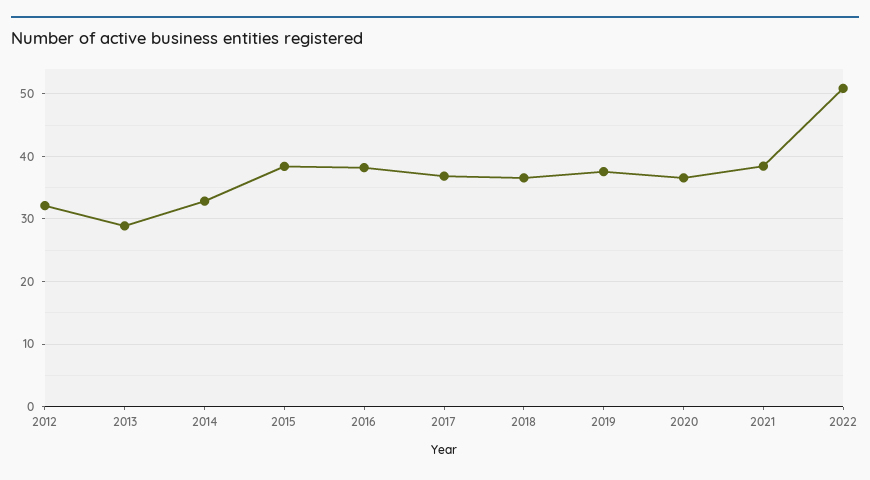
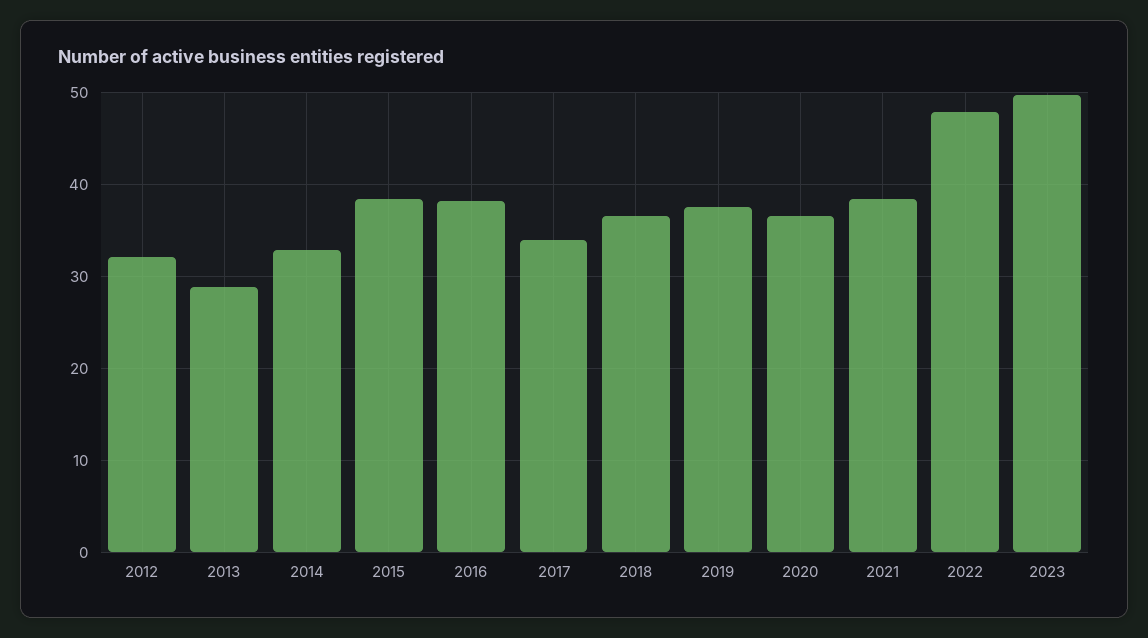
2017: 37 -> 34
2022: 51 -> 48
2023: none -> 50

